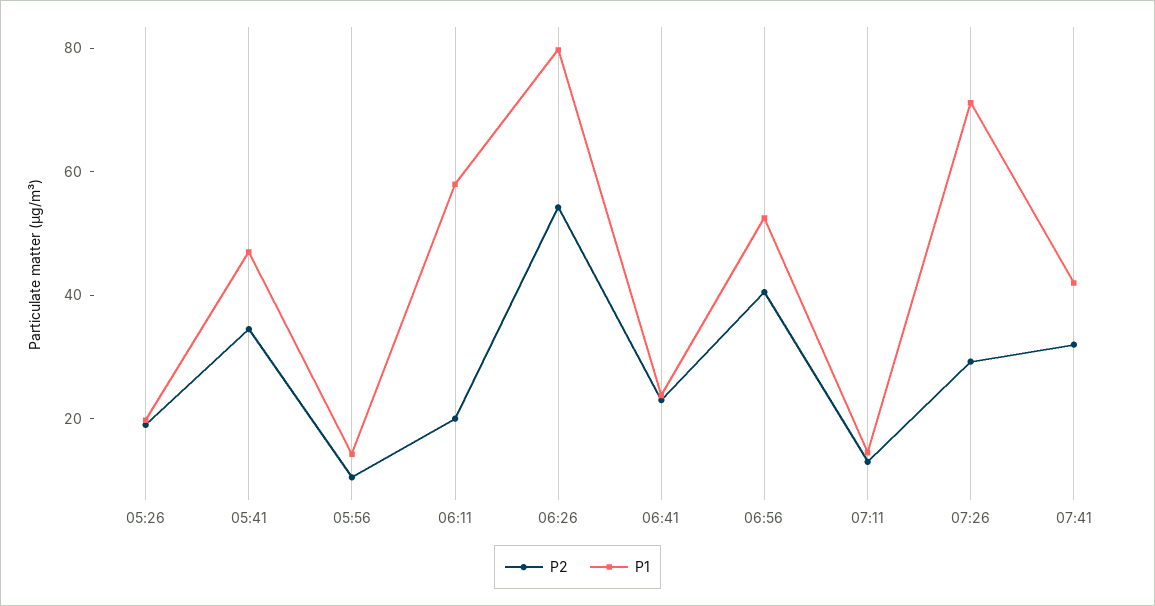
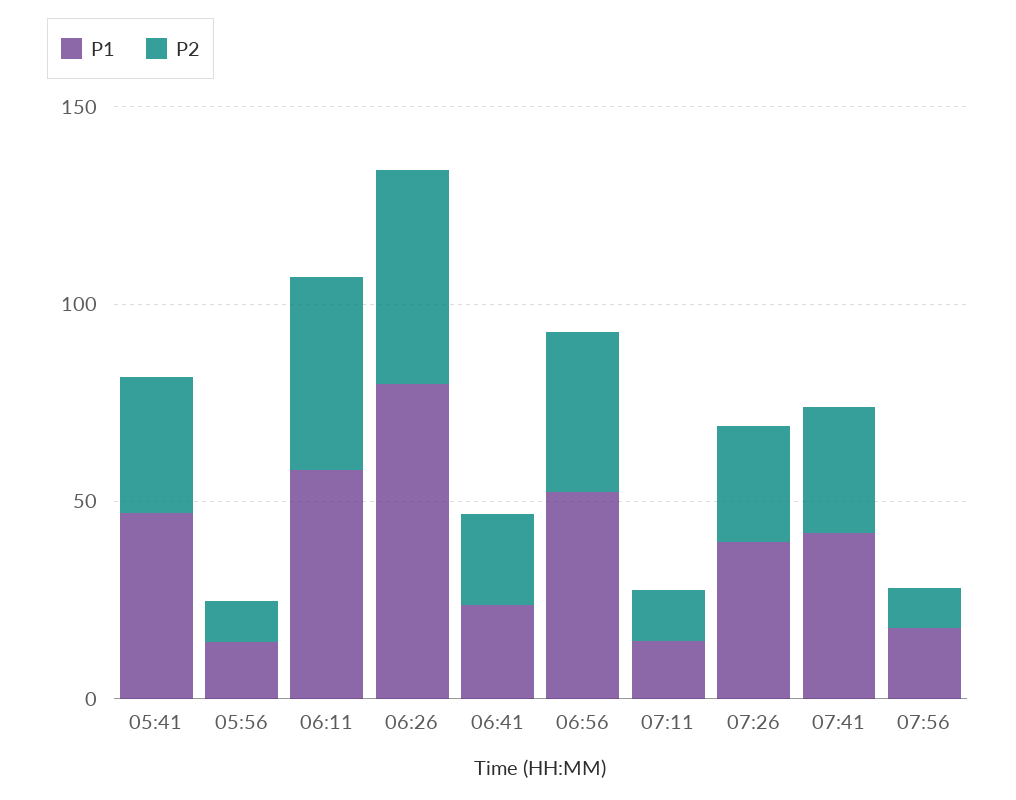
P2, 05:26: 20 -> none
P1, 05:26: 20 -> none
P2, 06:11: 20 -> 50
P1, 07:26: 70 -> 40
P1, 07:56: none -> 20
P2, 07:56: none -> 10

